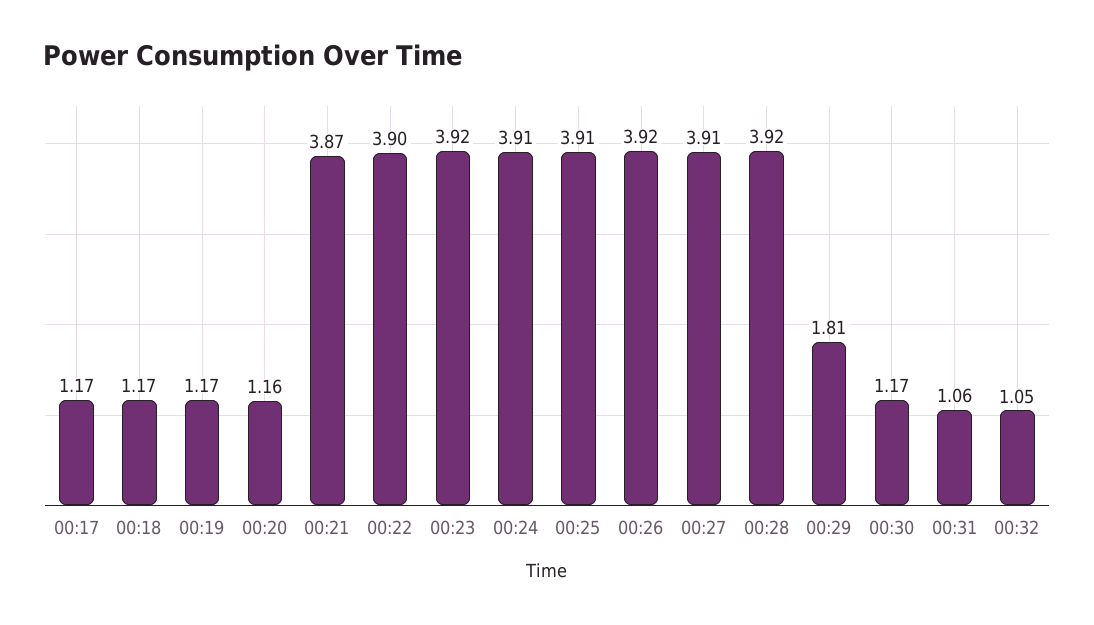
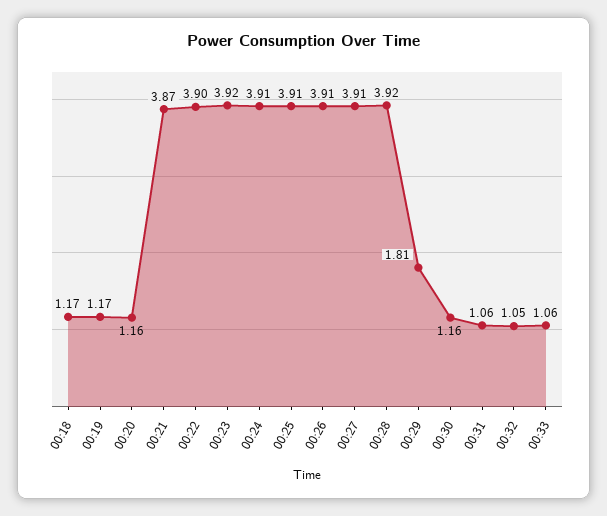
00:17: 1.17 -> none
00:26: 3.92 -> 3.91
00:30: 1.17 -> 1.16
00:33: none -> 1.06

